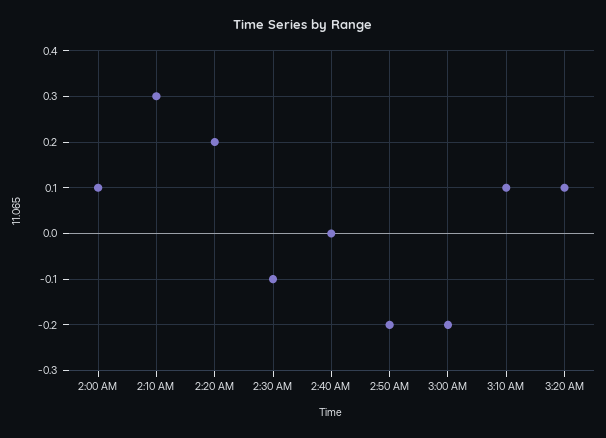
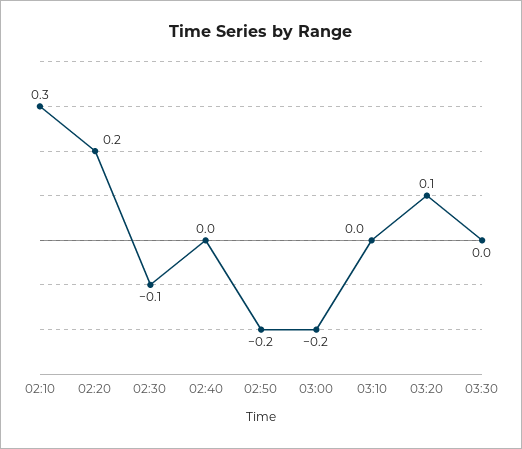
2:00 AM: 0.1 -> none
3:10 AM: 0.1 -> 0
03:30: none -> 0

